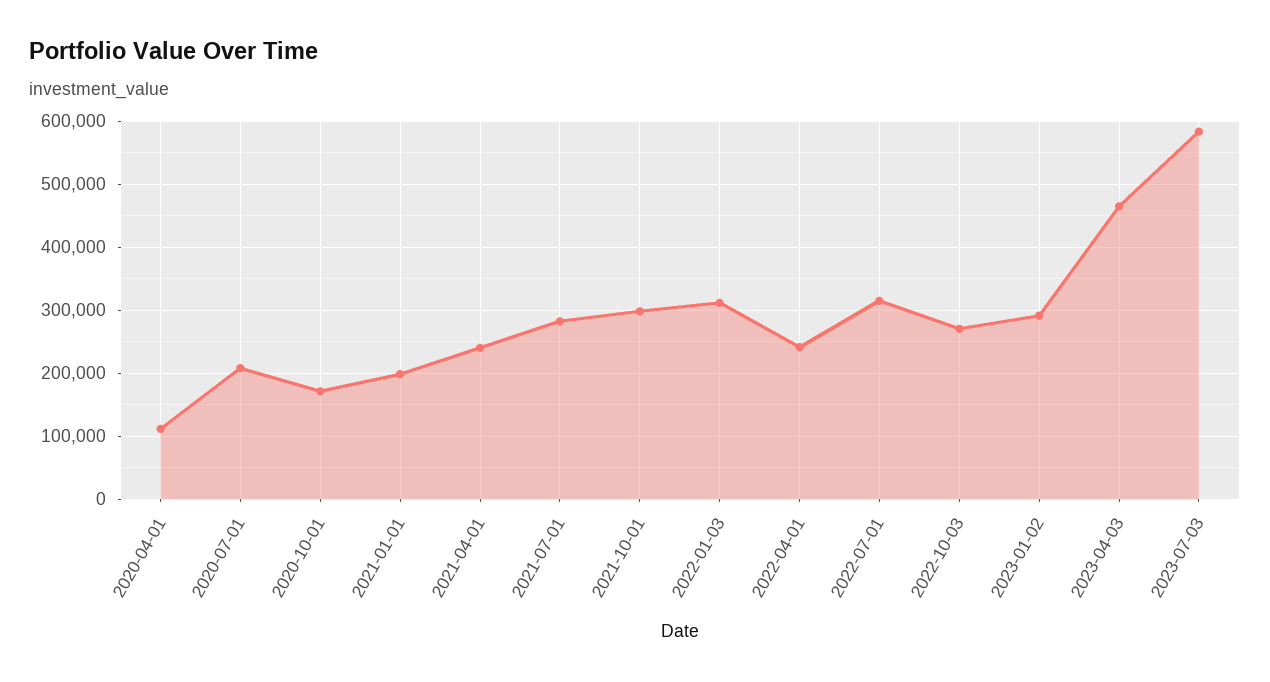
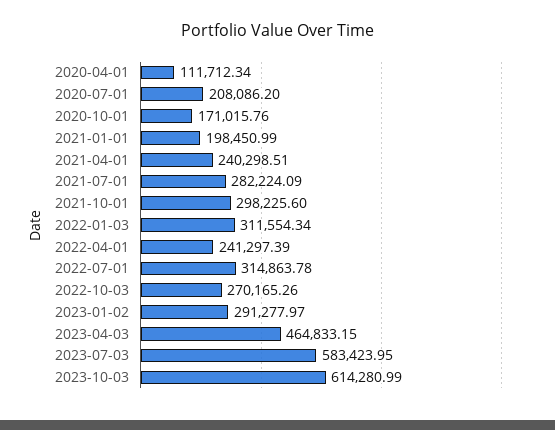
2023-10-03: none -> 614280.99

